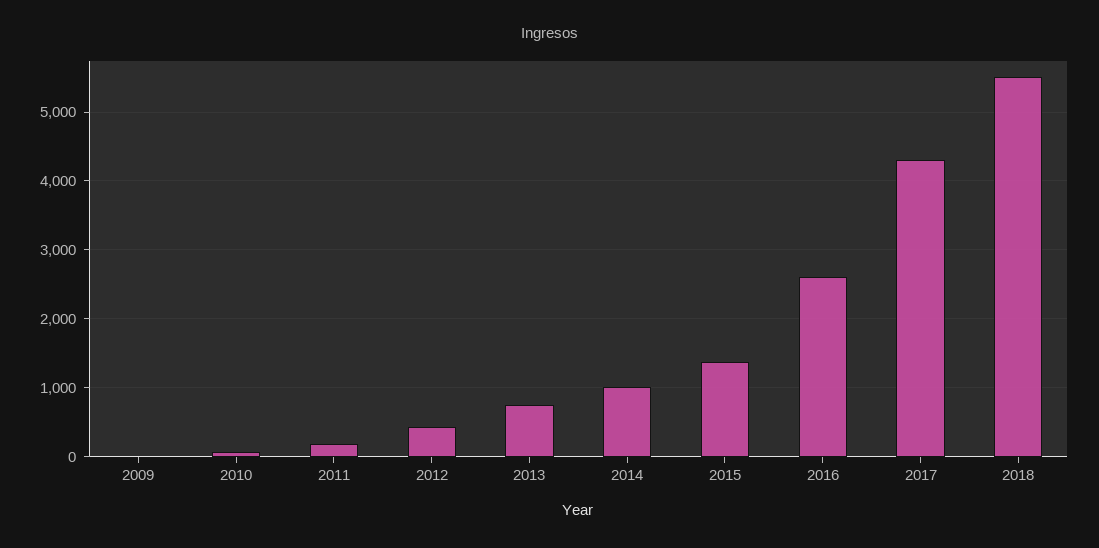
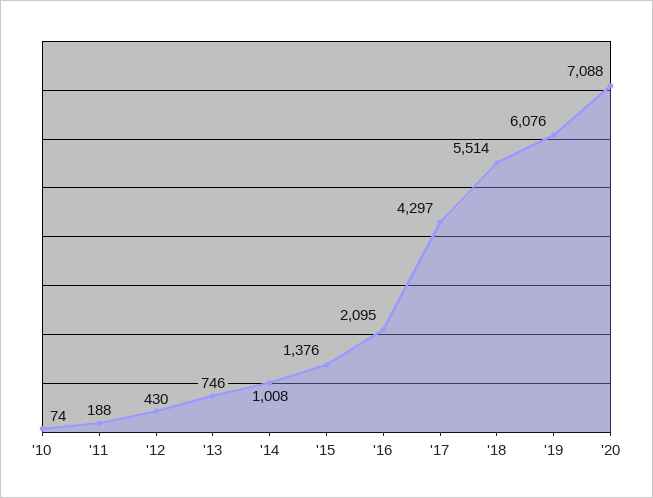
2009: 0 -> none
2016: 2600 -> 2095
'19: none -> 6076
'20: none -> 7088

